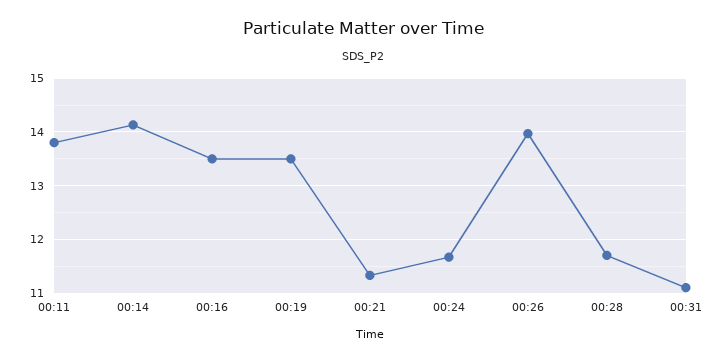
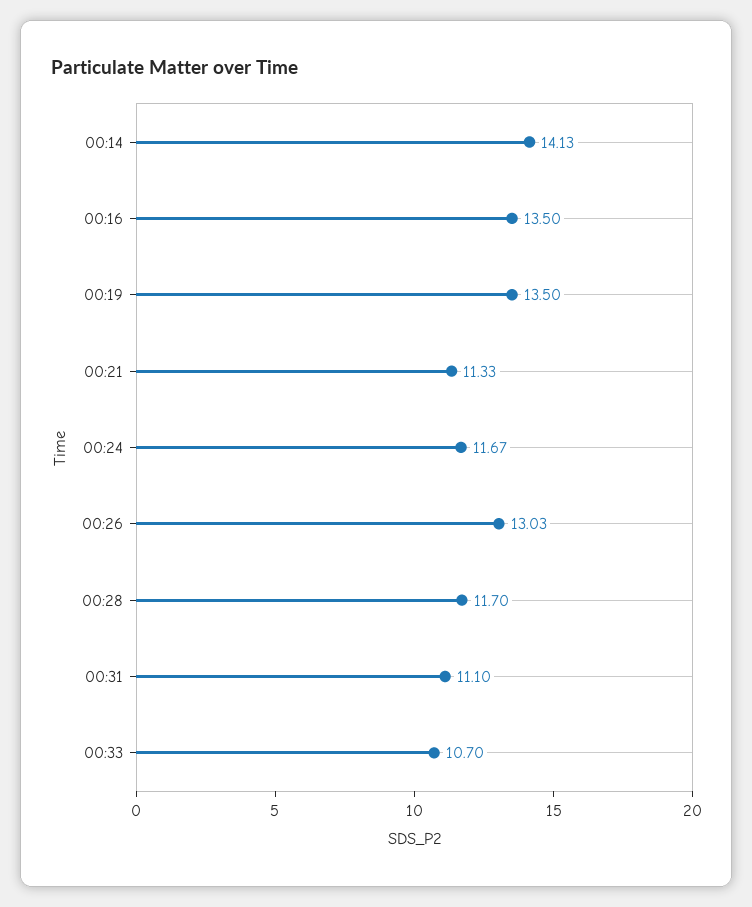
00:11: 13.8 -> none
00:26: 14 -> 13.03
00:33: none -> 10.7

